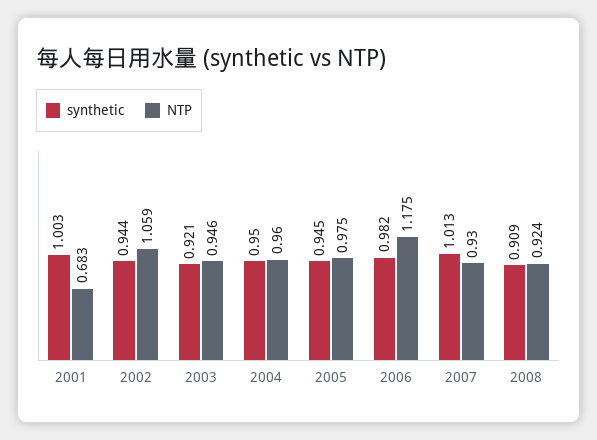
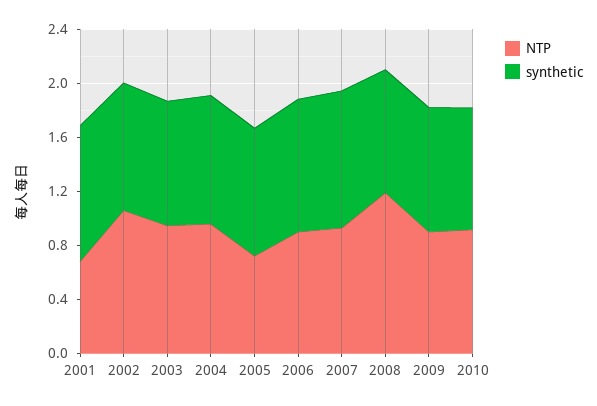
NTP, 2005: 0.975 -> 0.7
NTP, 2006: 1.175 -> 0.9
NTP, 2008: 0.924 -> 1.2
NTP, 2009: none -> 0.9
synthetic, 2009: none -> 0.9
NTP, 2010: none -> 0.9
synthetic, 2010: none -> 0.9

